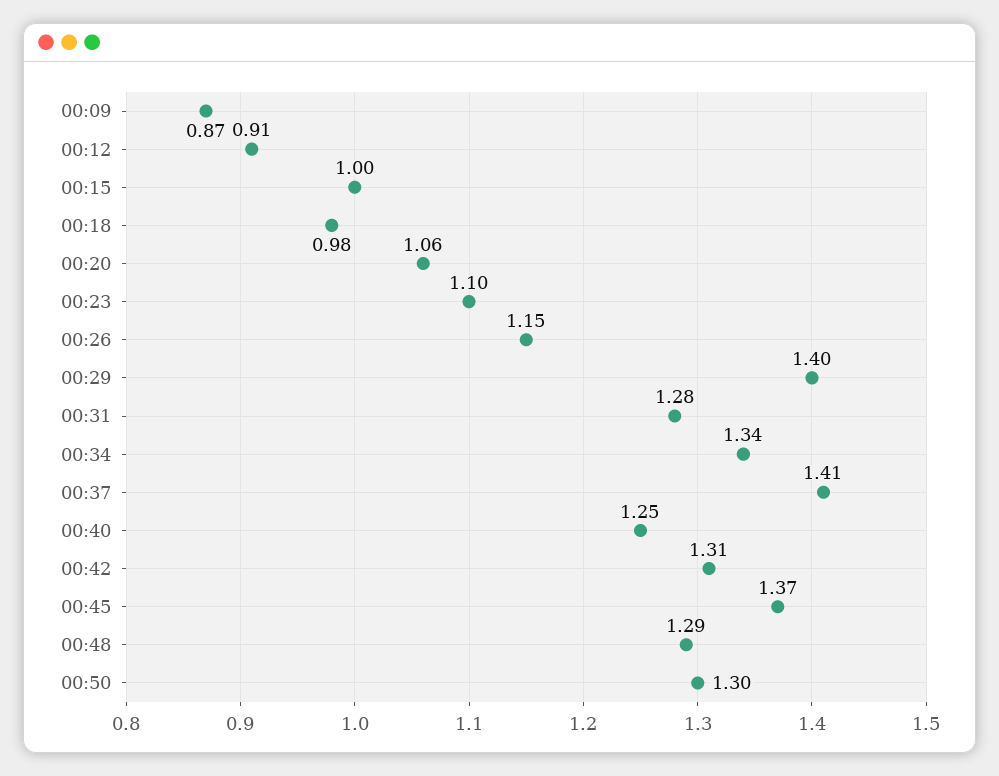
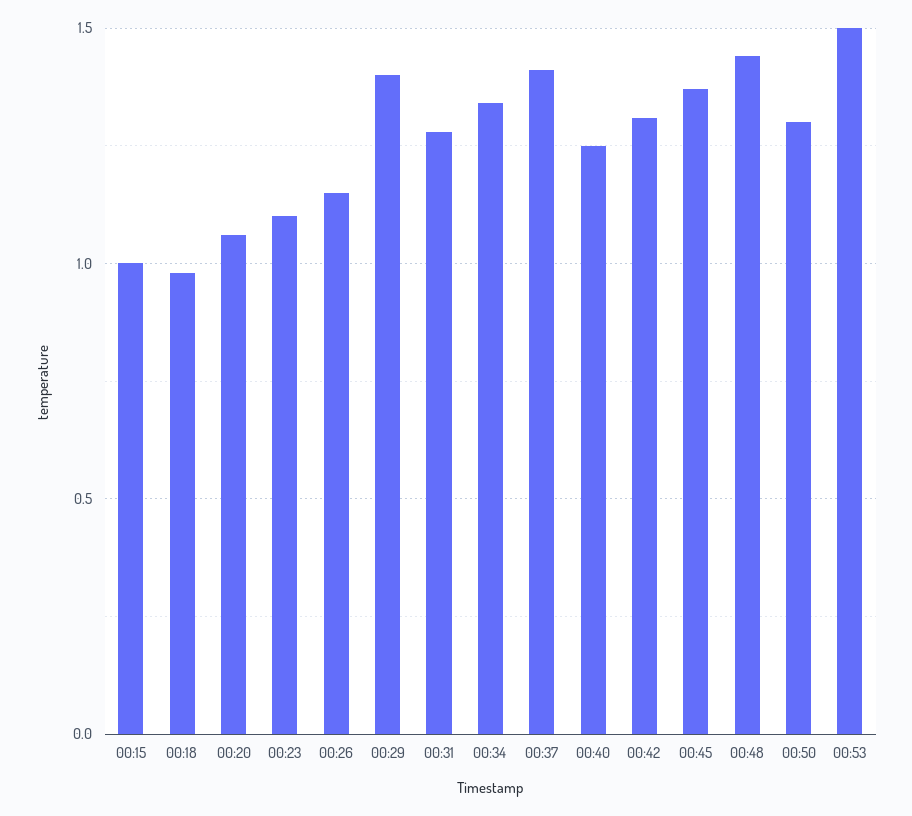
00:09: 0.87 -> none
00:12: 0.91 -> none
00:48: 1.29 -> 1.45
00:53: none -> 1.5

